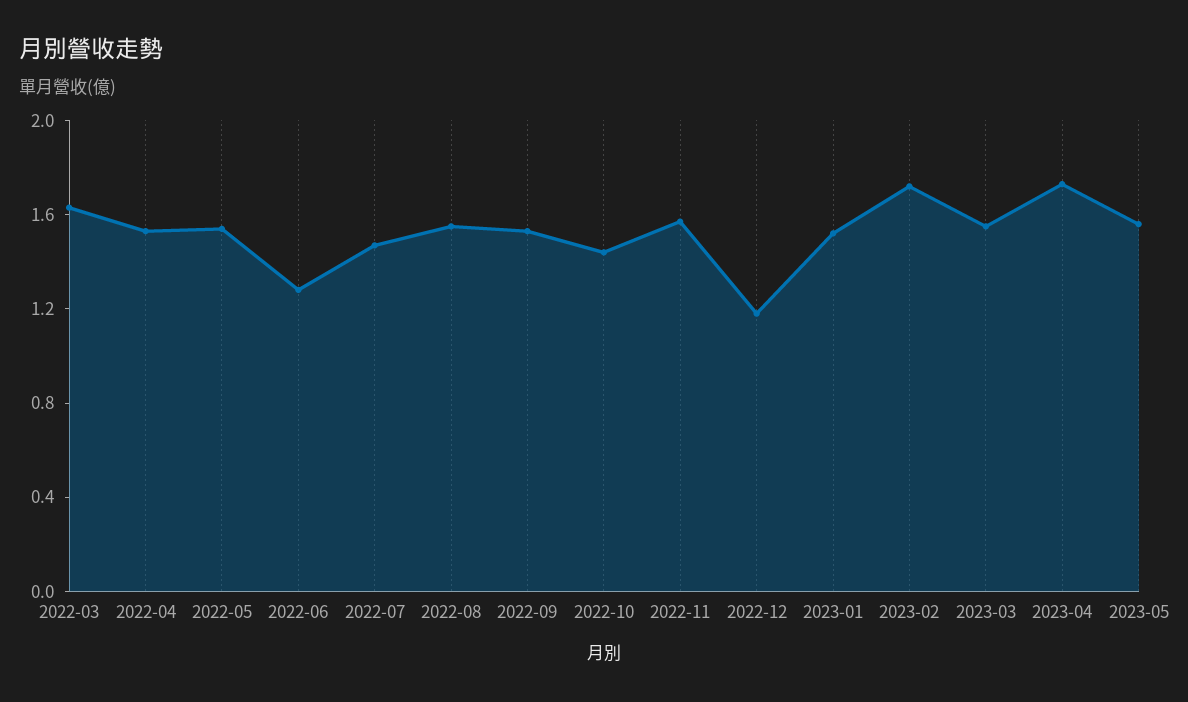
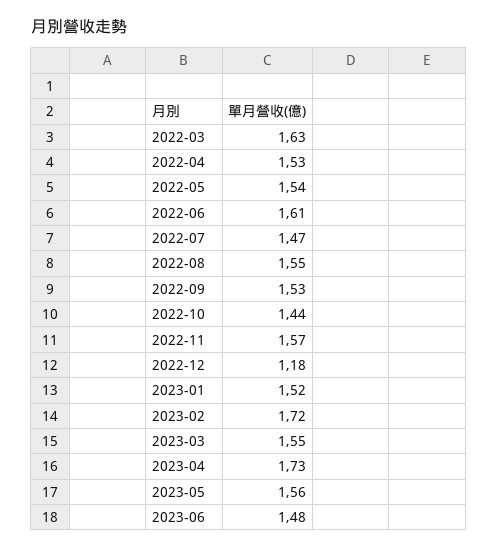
2022-06: 1.3 -> 1.61
2023-06: none -> 1.48

